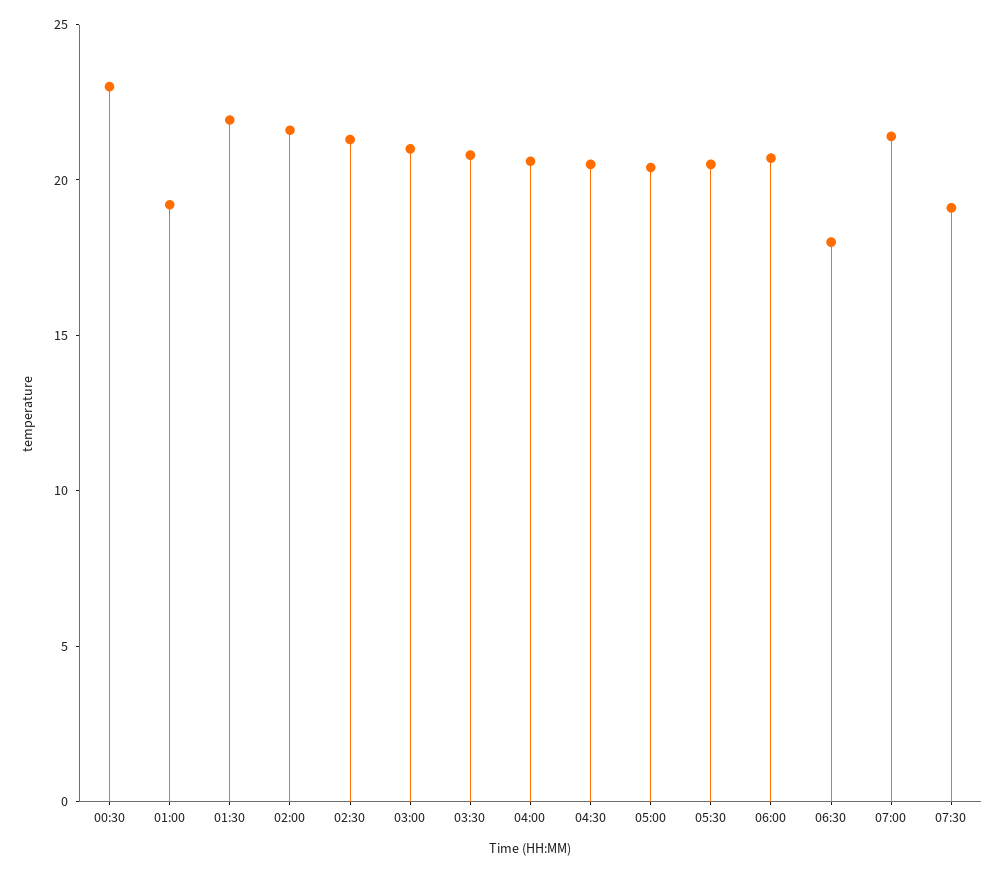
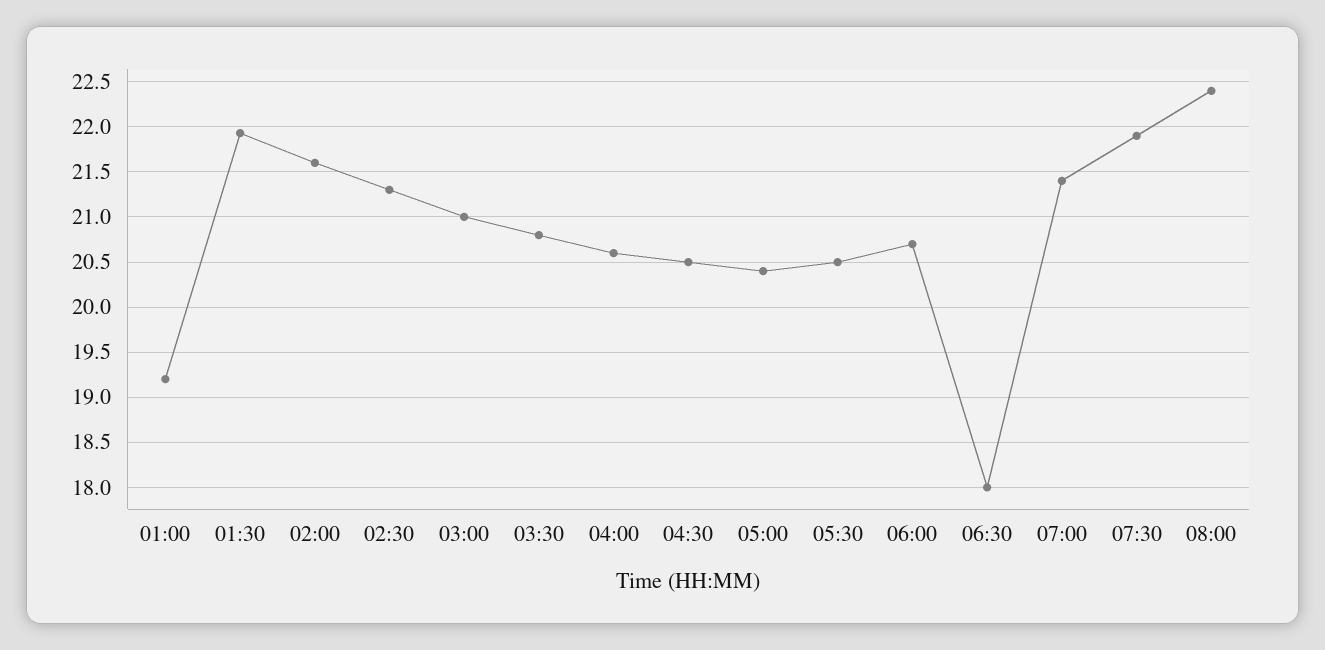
00:30: 23 -> none
07:30: 19 -> 21.9
08:00: none -> 22.4

